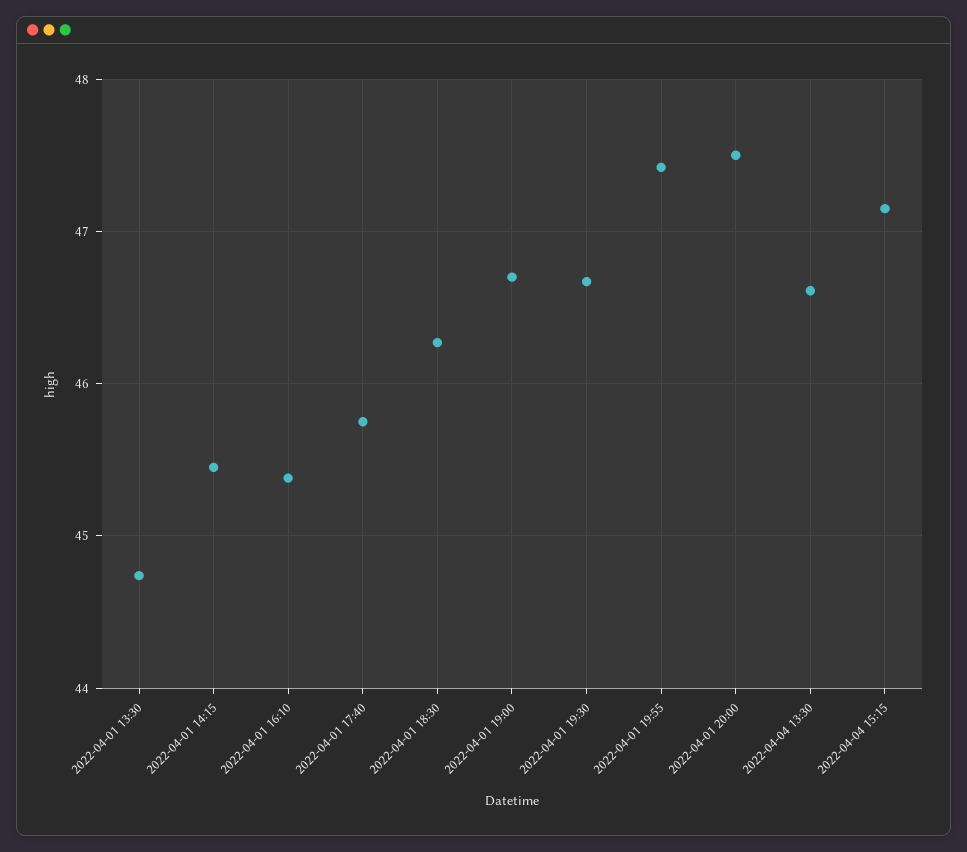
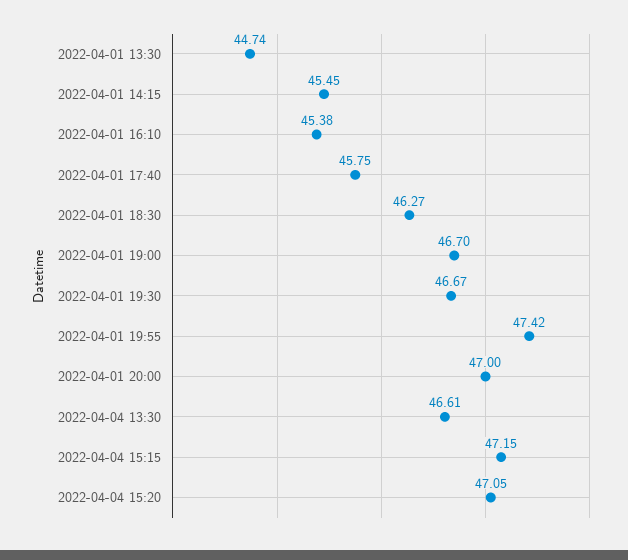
2022-04-01 20:00: 47.5 -> 47
2022-04-04 15:20: none -> 47.05

